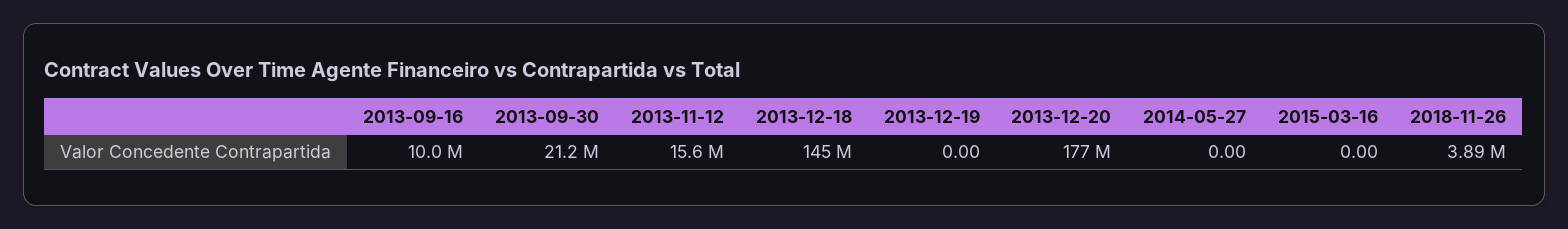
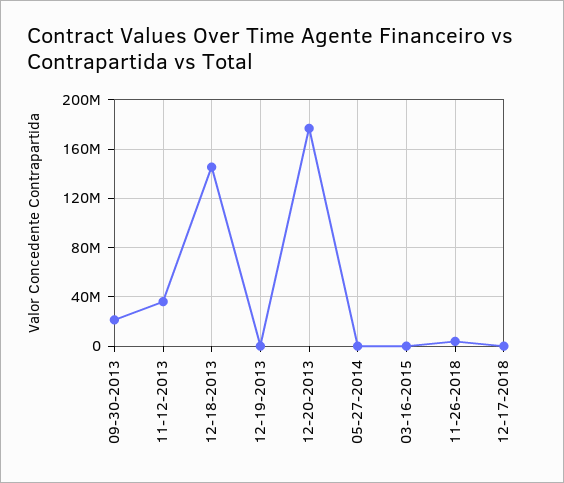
2013-09-16: 10000000 -> none
2013-11-12: 15600000 -> 35000000
12-17-2018: none -> 0

